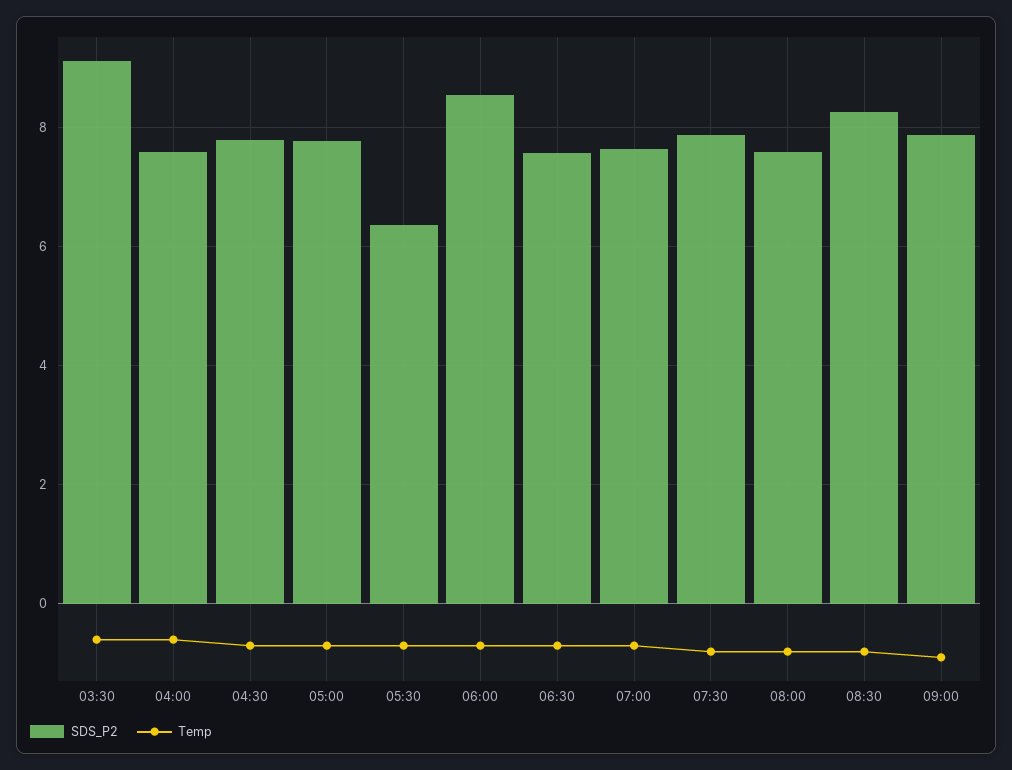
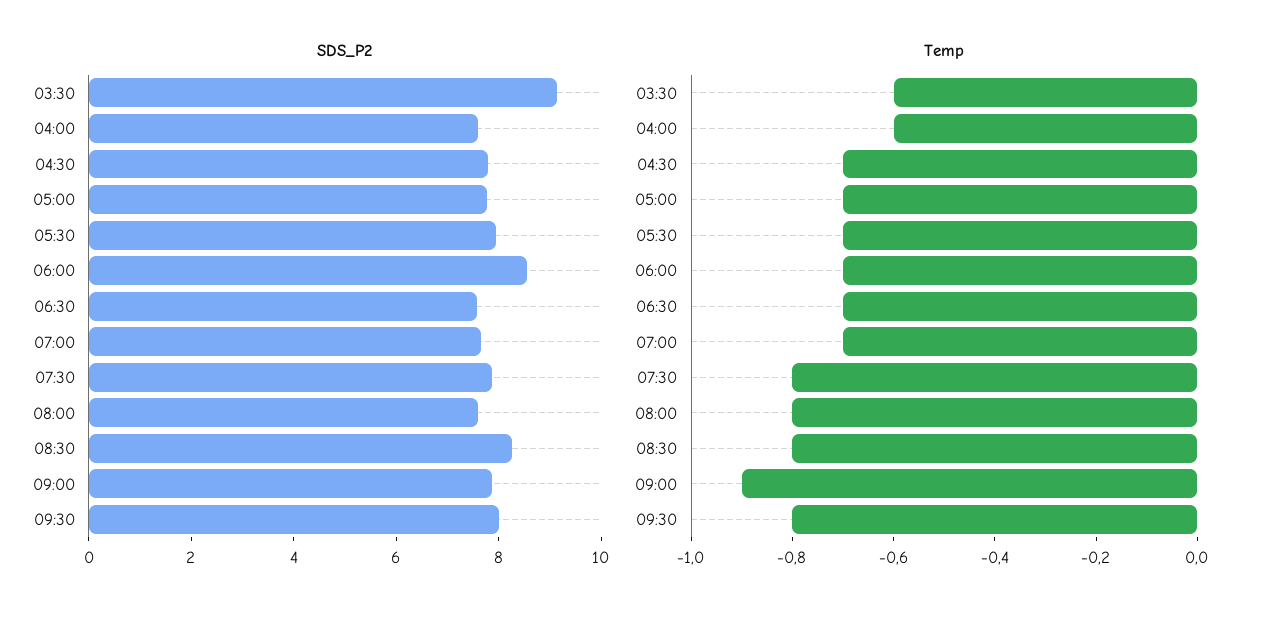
SDS_P2, 05:30: 6.4 -> 8
SDS_P2, 09:30: none -> 8
Temp, 09:30: none -> -0.8

